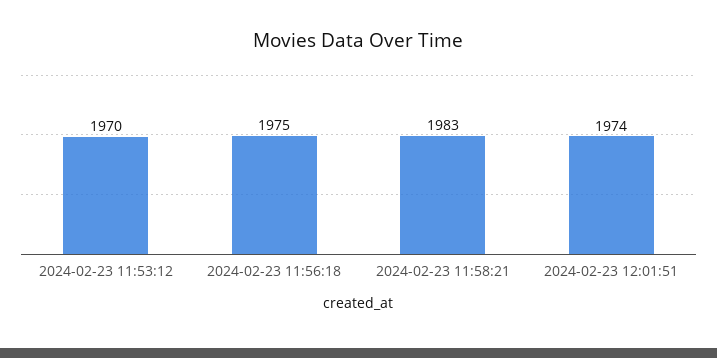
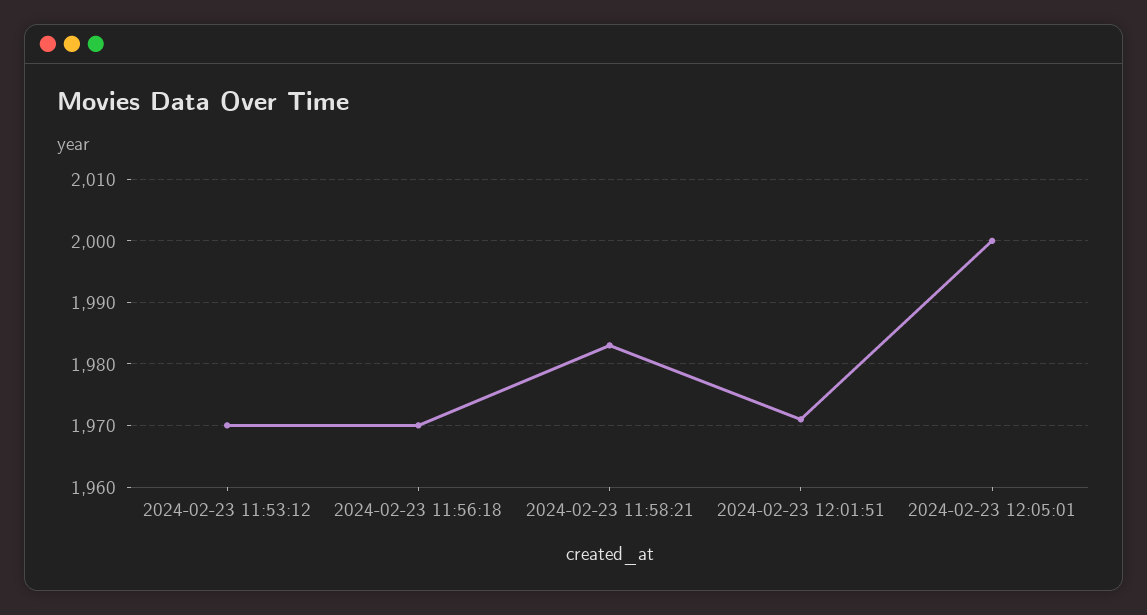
2024-02-23 11:56:18: 1975 -> 1970
2024-02-23 12:01:51: 1974 -> 1971
2024-02-23 12:05:01: none -> 2000

